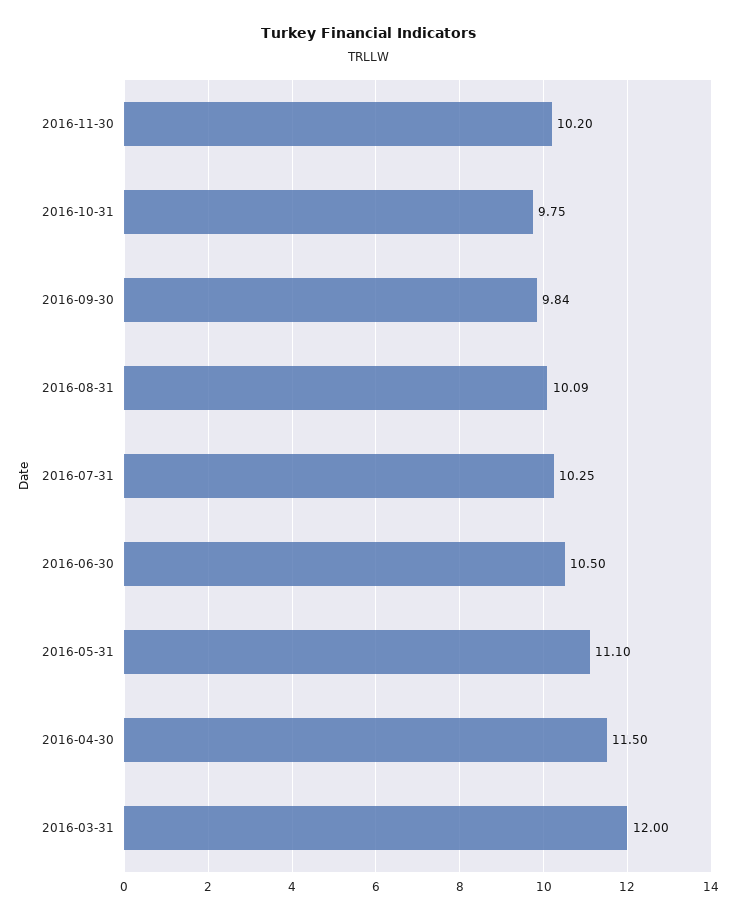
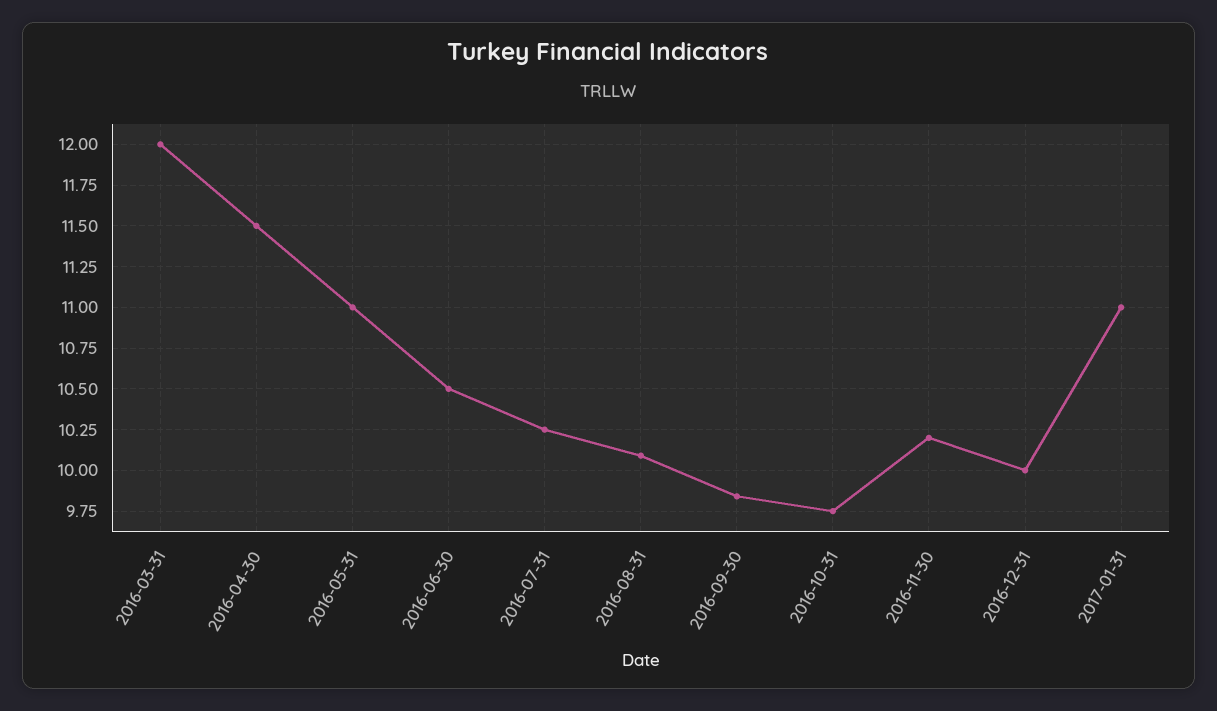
2016-05-31: 11.1 -> 11
2016-12-31: none -> 10
2017-01-31: none -> 11

